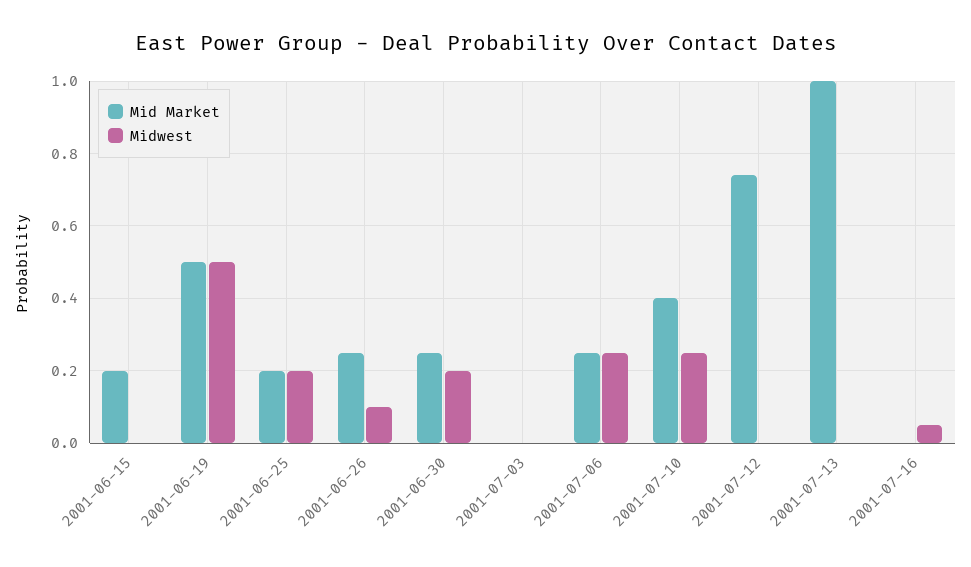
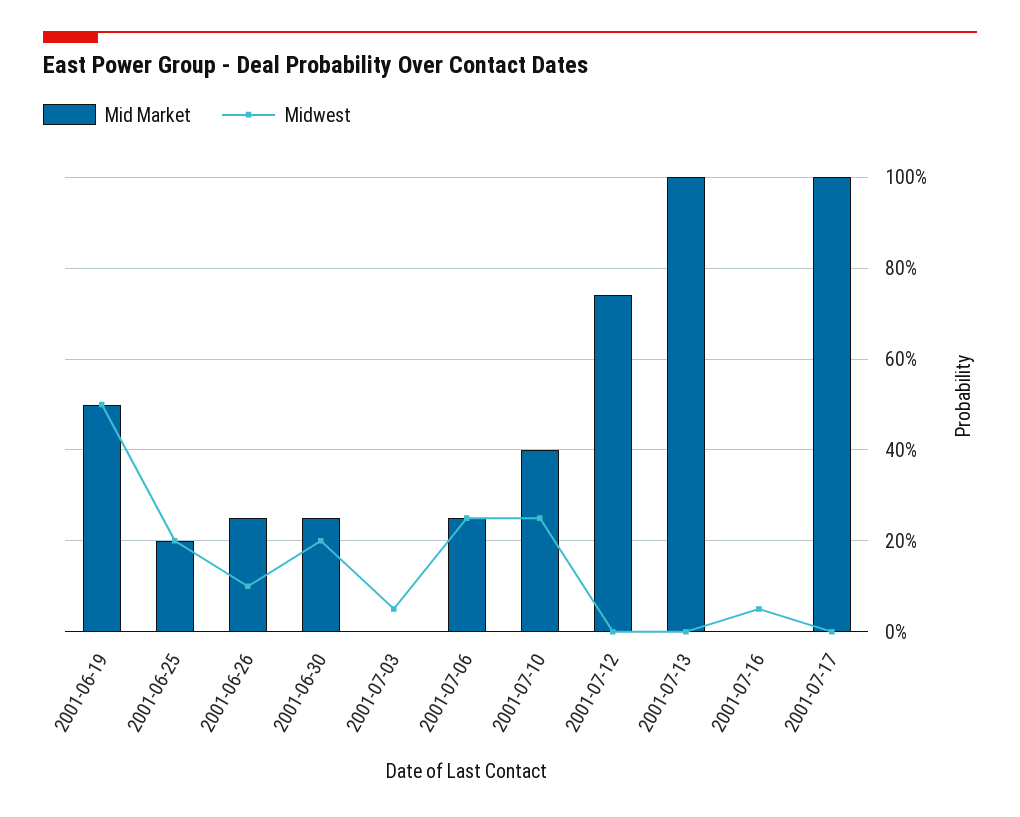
Mid Market, 2001-06-15: 0.2 -> none
Midwest, 2001-06-15: 0 -> none
Midwest, 2001-07-03: 0 -> 0.05
Mid Market, 2001-07-17: none -> 1
Midwest, 2001-07-17: none -> 0

